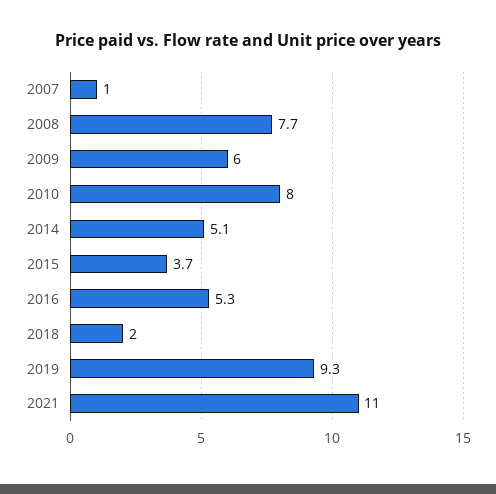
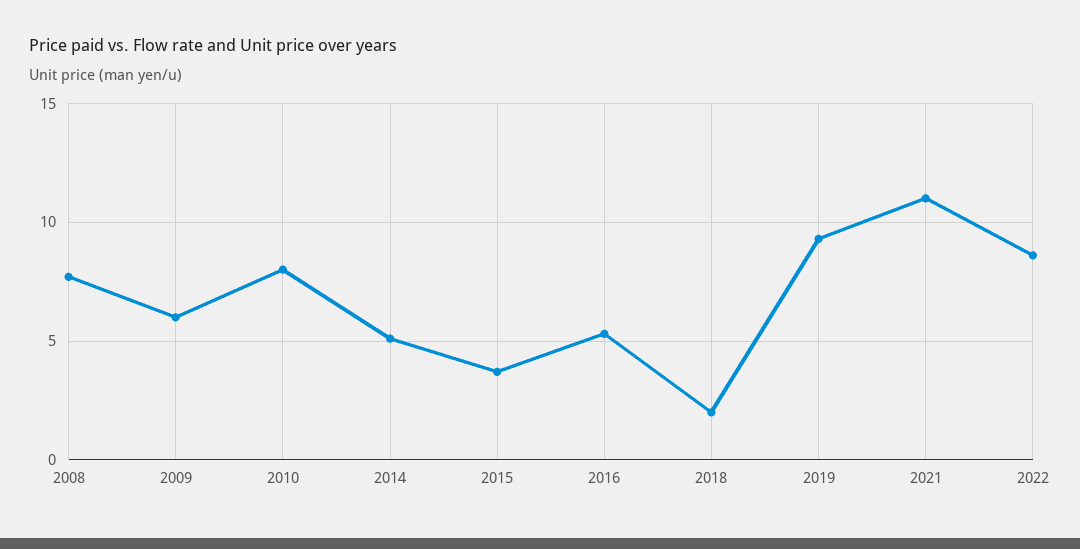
2007: 1 -> none
2022: none -> 8.5

